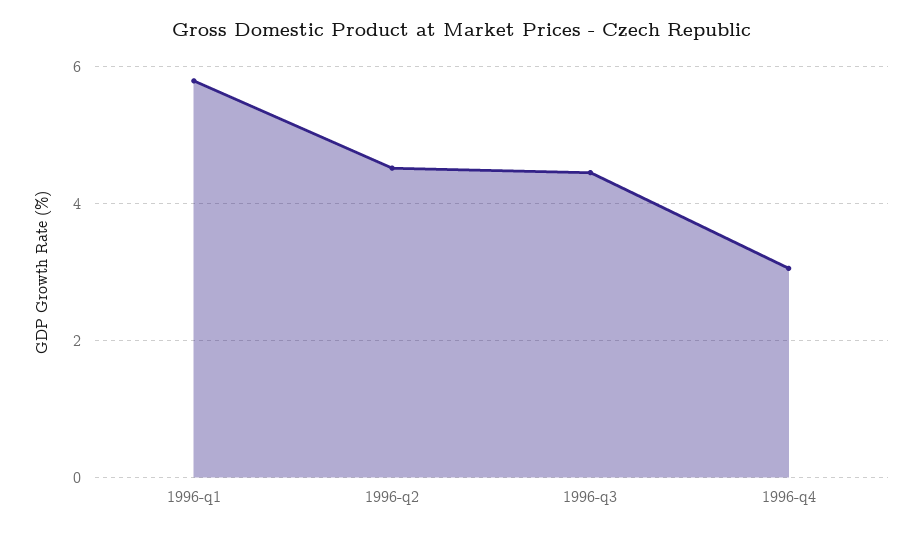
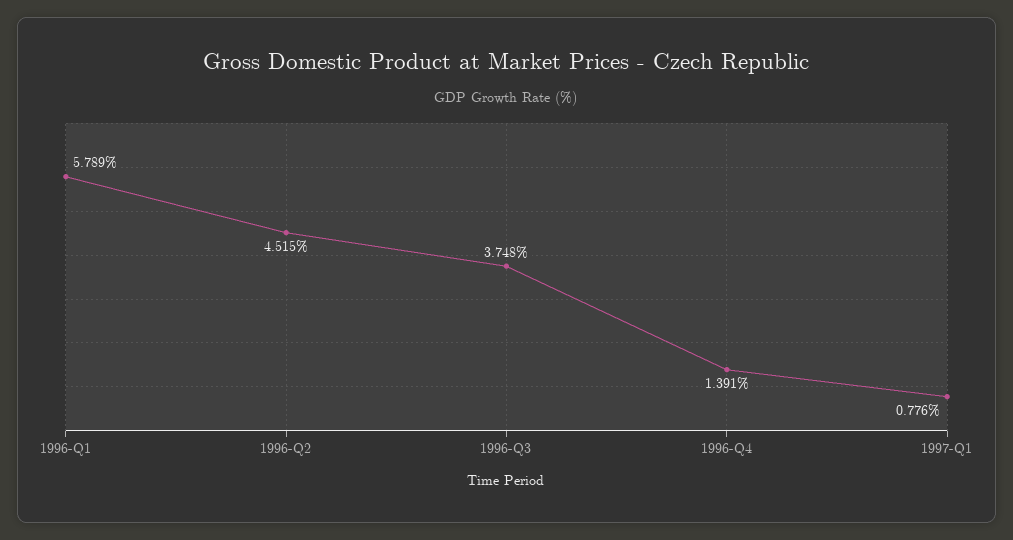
1996-q3: 4.4 -> 3.748
1996-q4: 3 -> 1.391
1997-Q1: none -> 0.776

